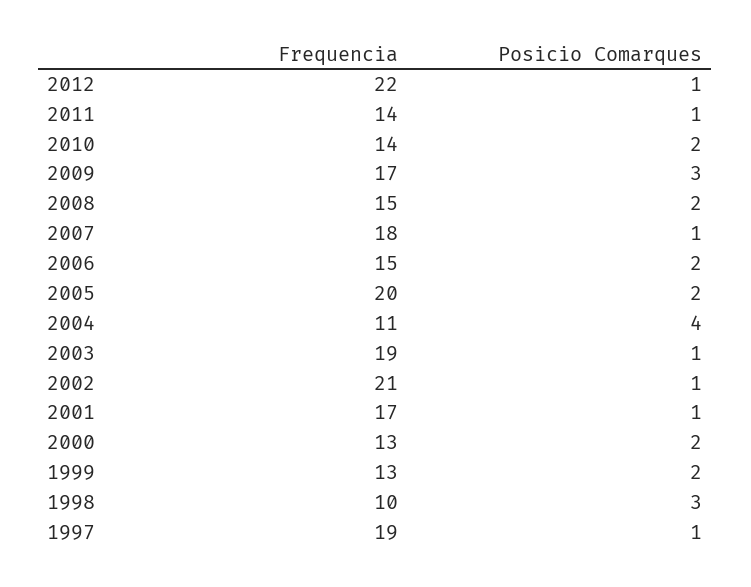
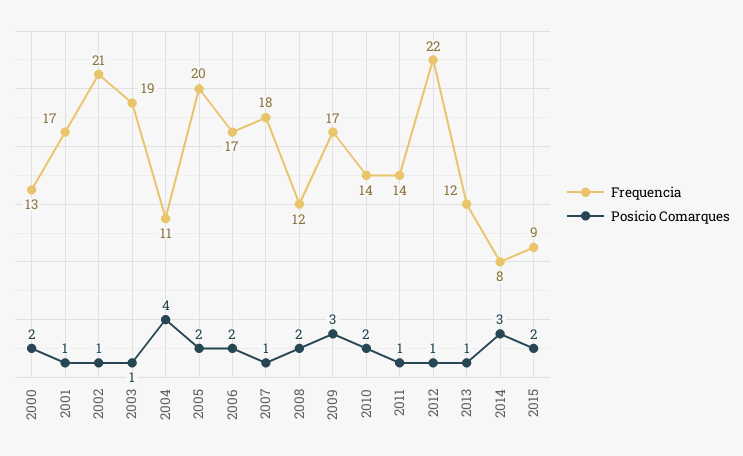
Frequencia, 2008: 15 -> 12
Frequencia, 2006: 15 -> 17
Frequencia, 1999: 13 -> none
Posicio Comarques, 1999: 2 -> none
Frequencia, 1998: 10 -> none
Posicio Comarques, 1998: 3 -> none
Frequencia, 1997: 19 -> none
Posicio Comarques, 1997: 1 -> none
Frequencia, 2013: none -> 12
Posicio Comarques, 2013: none -> 1
Frequencia, 2014: none -> 8
Posicio Comarques, 2014: none -> 3
Frequencia, 2015: none -> 9
Posicio Comarques, 2015: none -> 2

